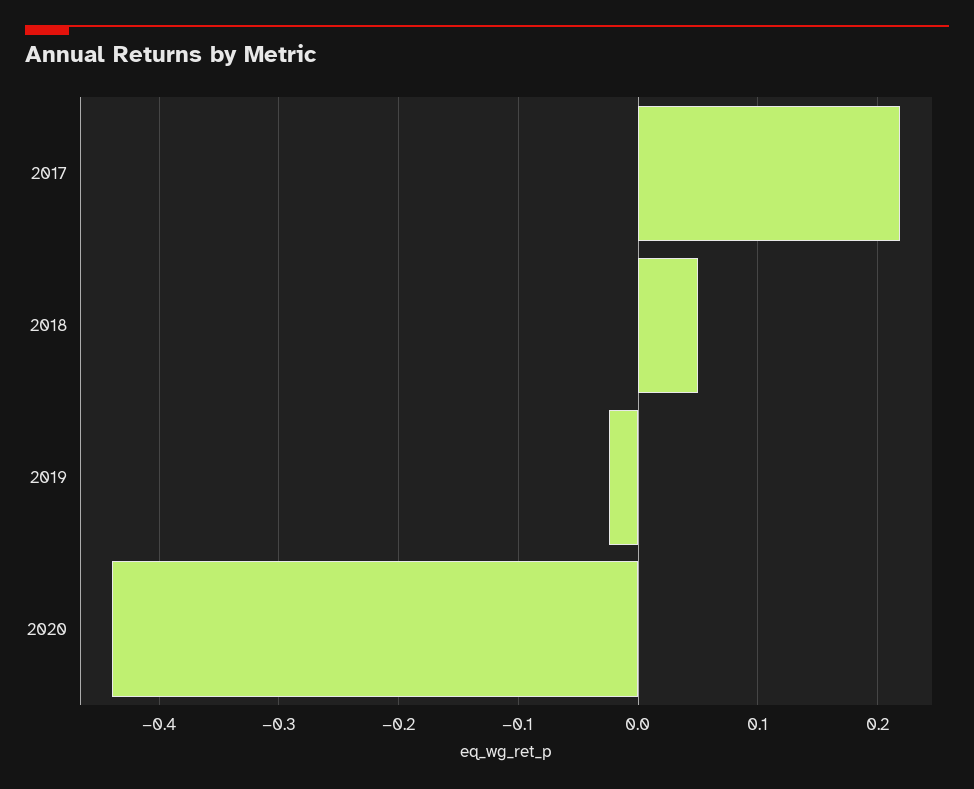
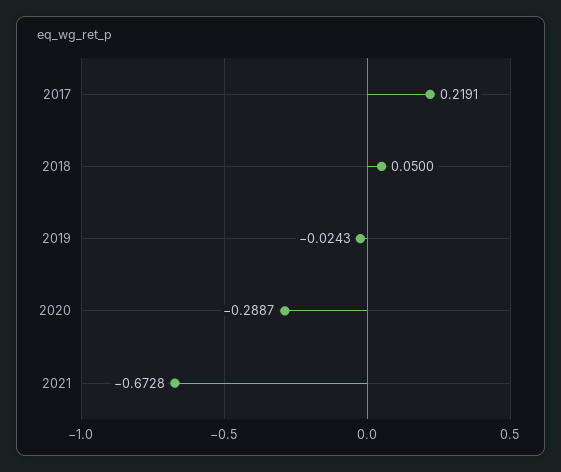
2020: -0.44 -> -0.2887
2021: none -> -0.6728

